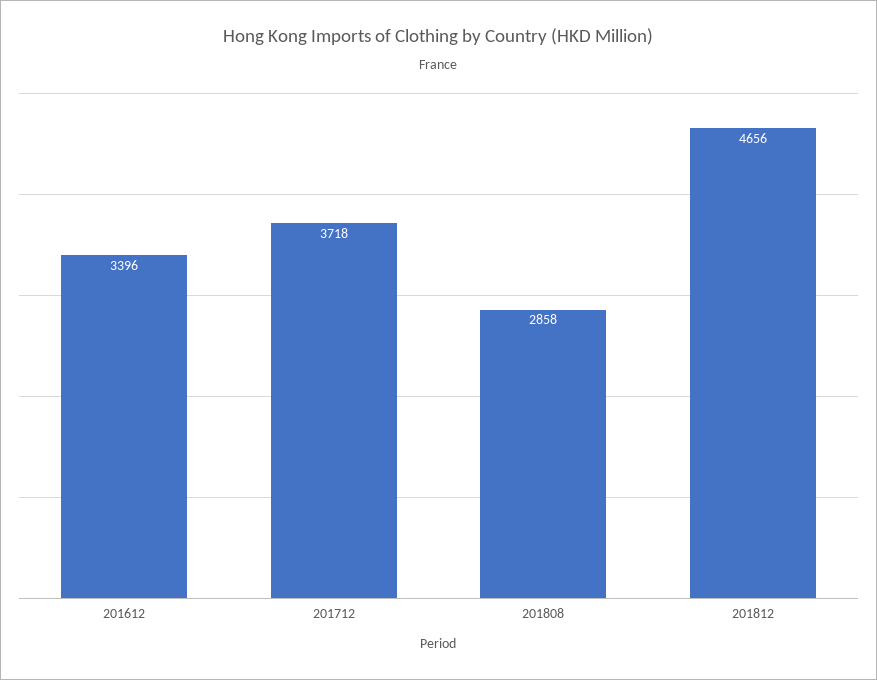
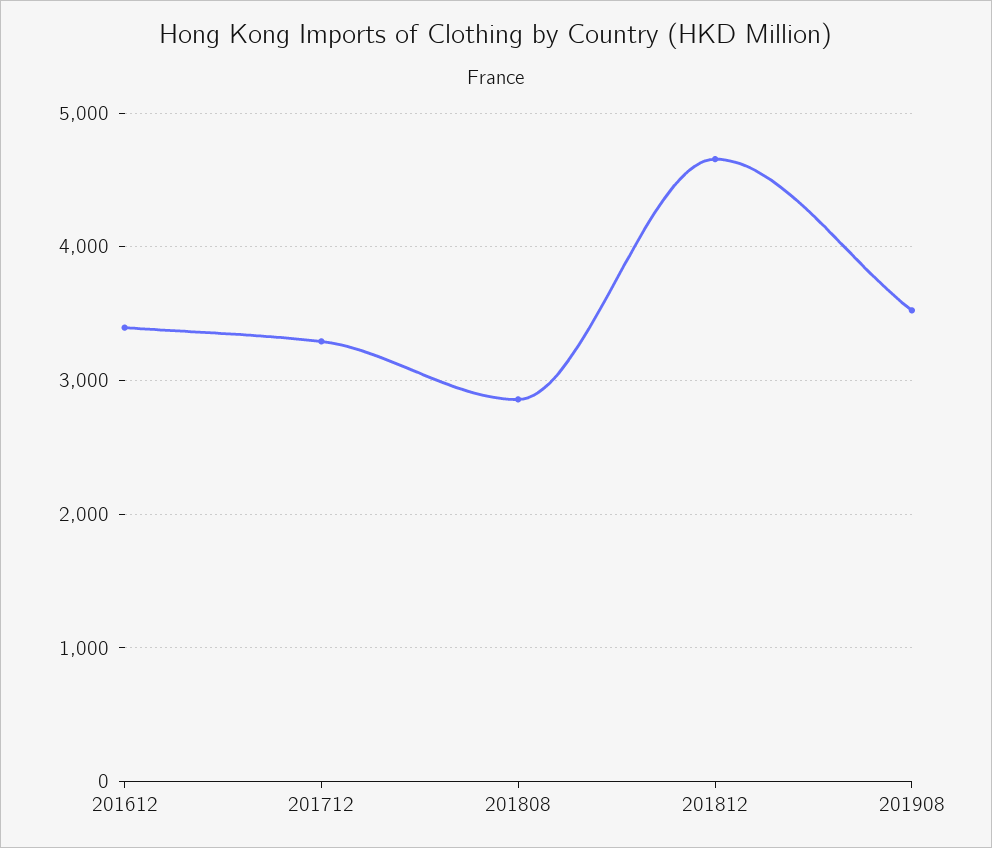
201712: 3718 -> 3300
201908: none -> 3500

